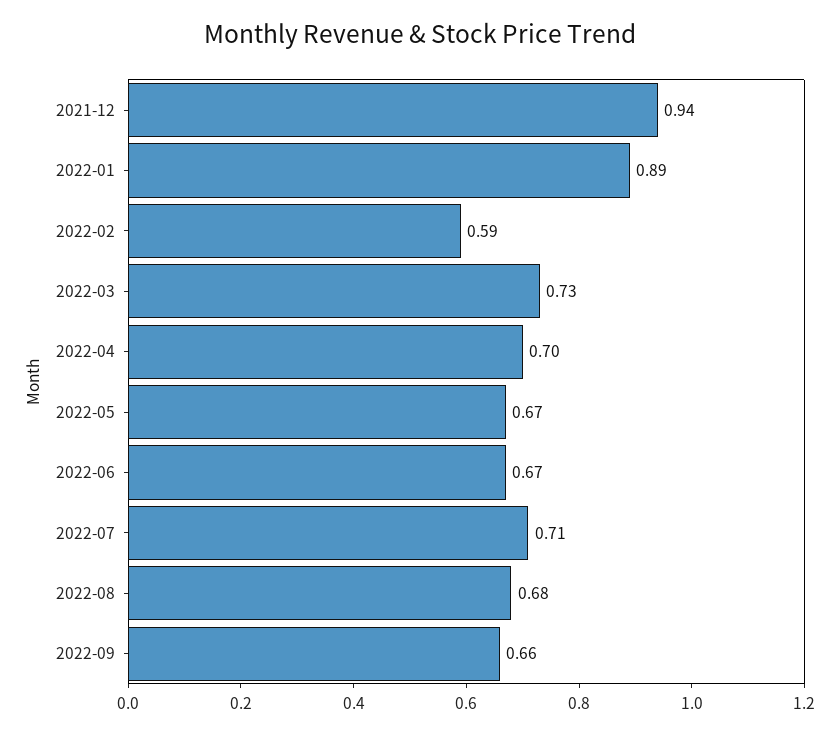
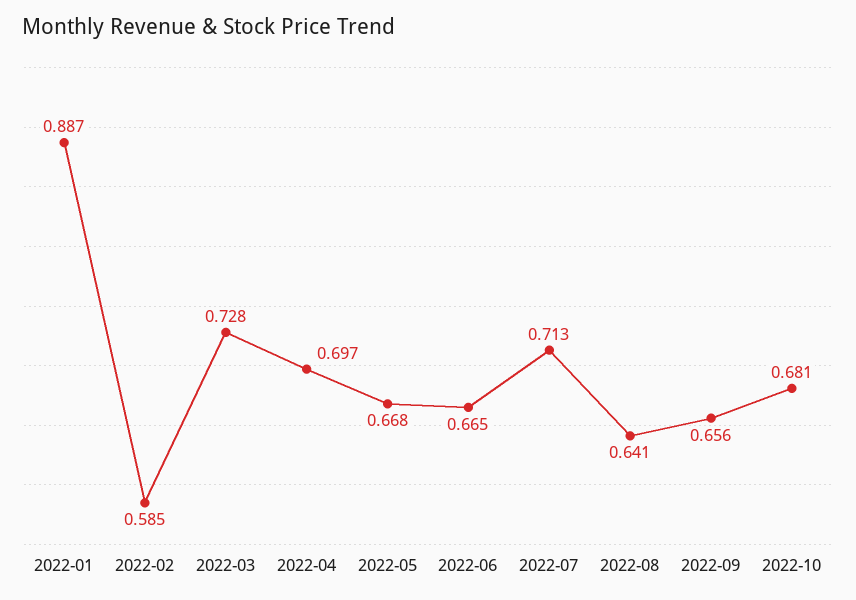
2021-12: 0.94 -> none
2022-08: 0.68 -> 0.641
2022-10: none -> 0.681

